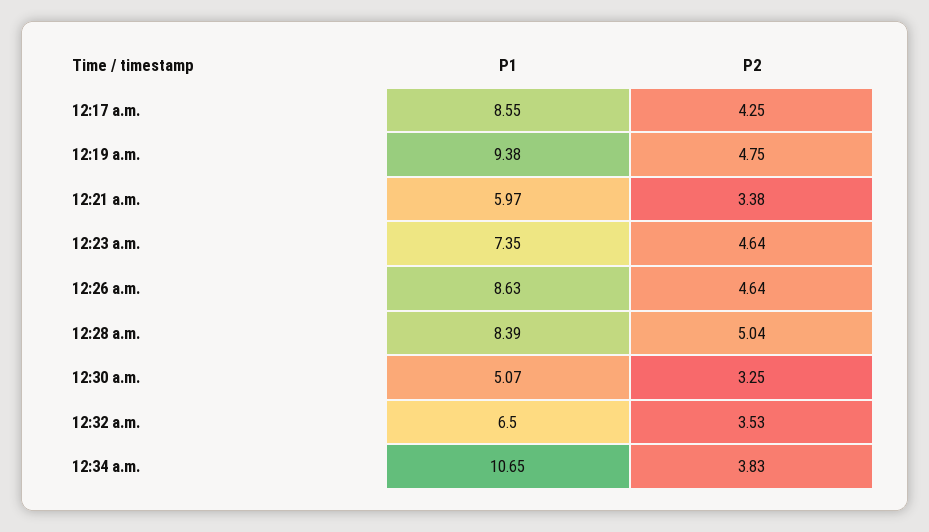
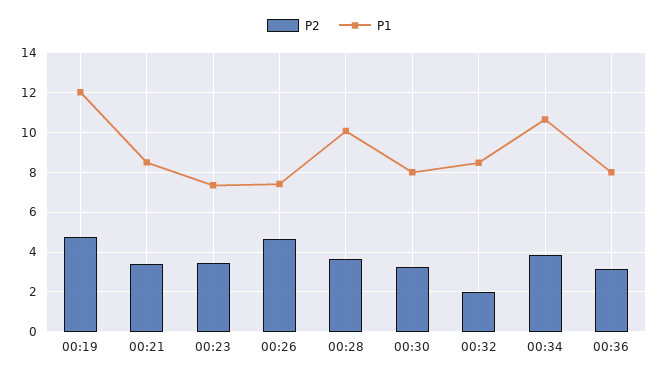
P1, 12:17 a.m.: 8.55 -> none
P2, 12:17 a.m.: 4.25 -> none
P1, 12:19 a.m.: 9.38 -> 12
P1, 12:21 a.m.: 5.97 -> 8.5
P2, 12:23 a.m.: 4.64 -> 3.5
P1, 12:26 a.m.: 8.63 -> 7.5
P1, 12:28 a.m.: 8.39 -> 10
P2, 12:28 a.m.: 5.04 -> 3.5
P1, 12:30 a.m.: 5.07 -> 8
P1, 12:32 a.m.: 6.5 -> 8.5
P2, 12:32 a.m.: 3.53 -> 2
P2, 00:36: none -> 3
P1, 00:36: none -> 8

